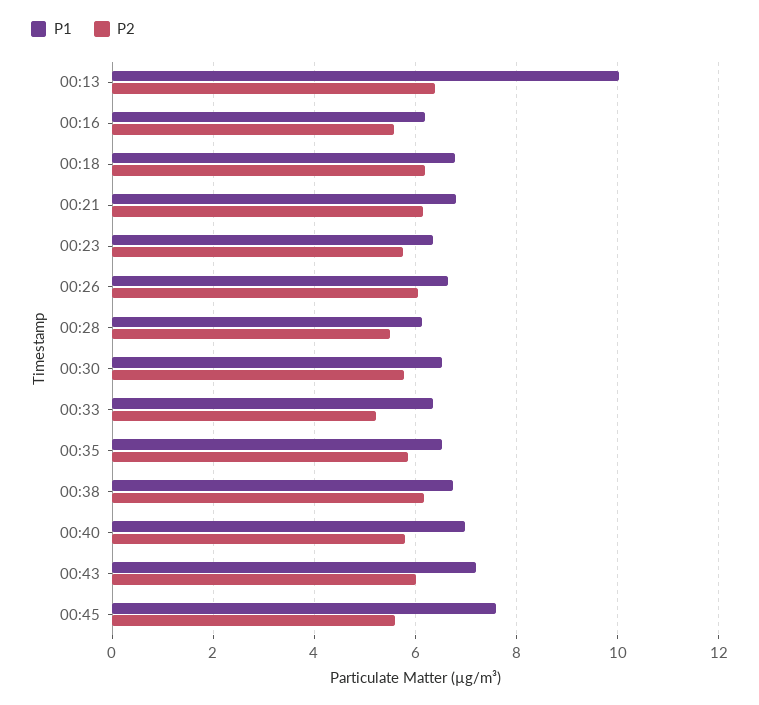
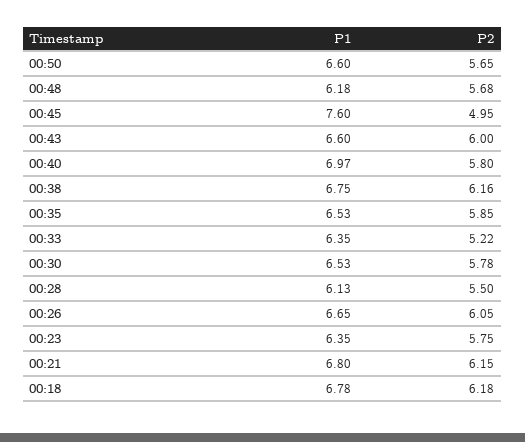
P1, 00:13: 10 -> none
P2, 00:13: 6.4 -> none
P1, 00:16: 6.2 -> none
P2, 00:16: 5.6 -> none
P1, 00:43: 7.2 -> 6.6
P2, 00:45: 5.6 -> 4.95
P1, 00:50: none -> 6.6
P2, 00:50: none -> 5.65
P1, 00:48: none -> 6.18
P2, 00:48: none -> 5.68

